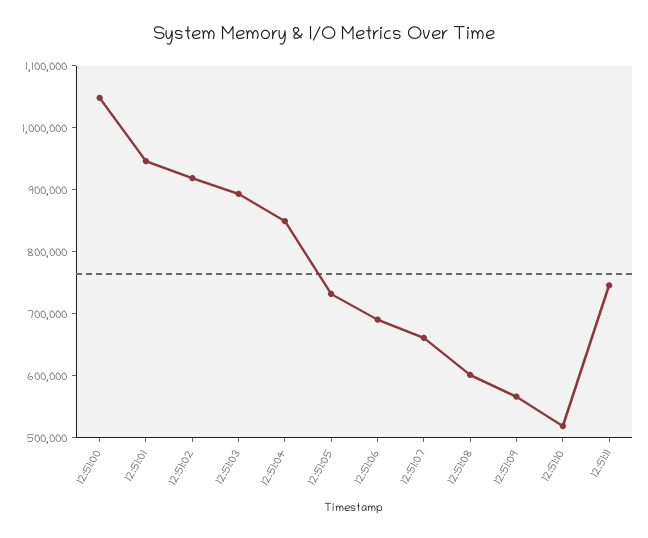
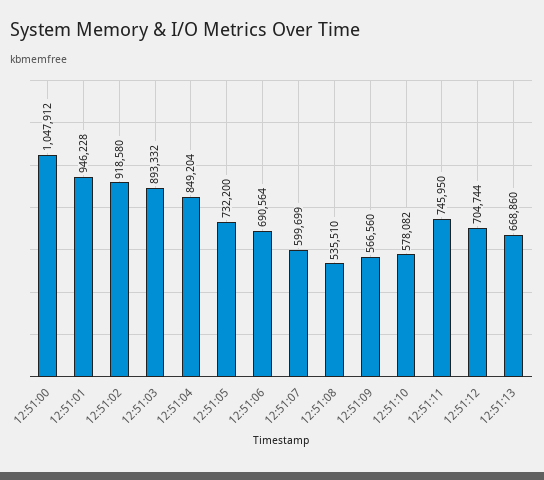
12:51:07: 660000 -> 599699
12:51:08: 600000 -> 535510
12:51:10: 520000 -> 578082
12:51:12: none -> 704744
12:51:13: none -> 668860

